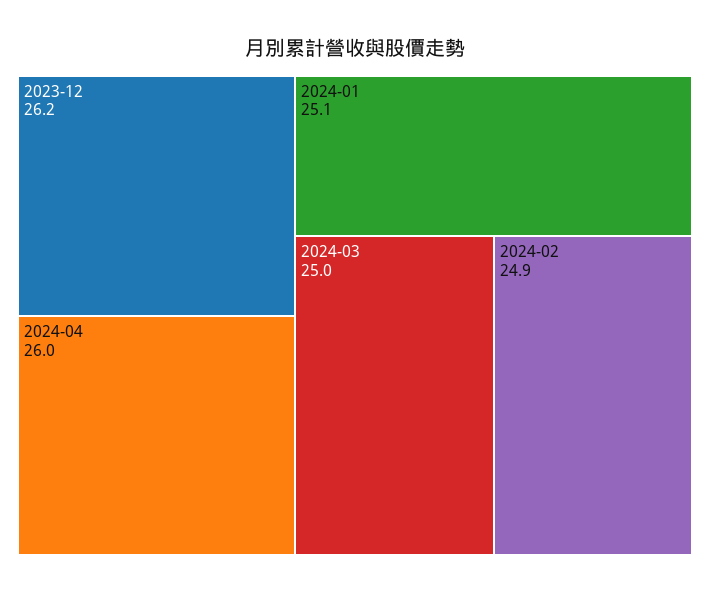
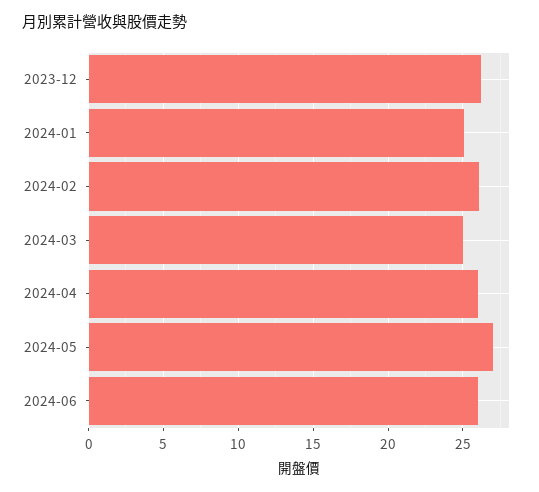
2024-02: 24.9 -> 26
2024-05: none -> 27
2024-06: none -> 26

